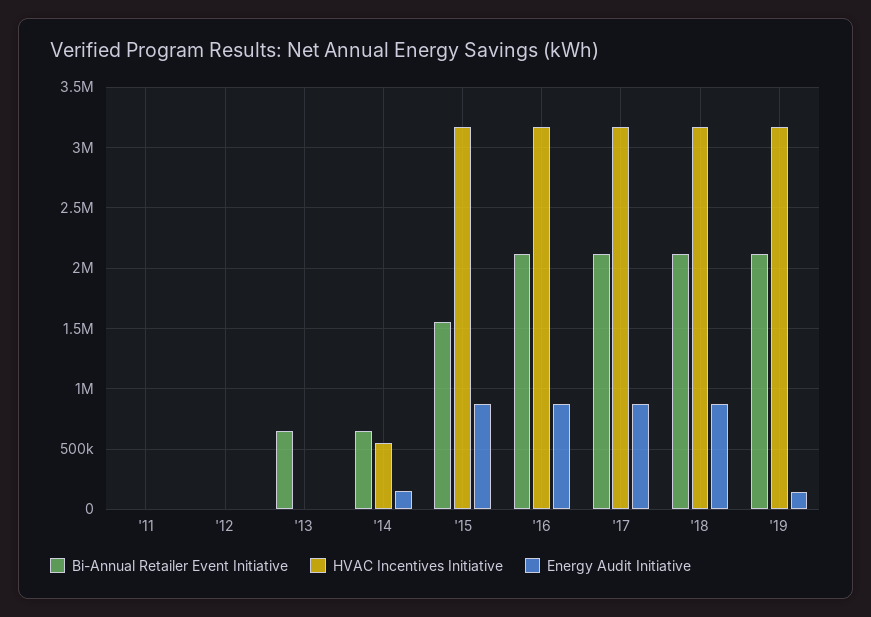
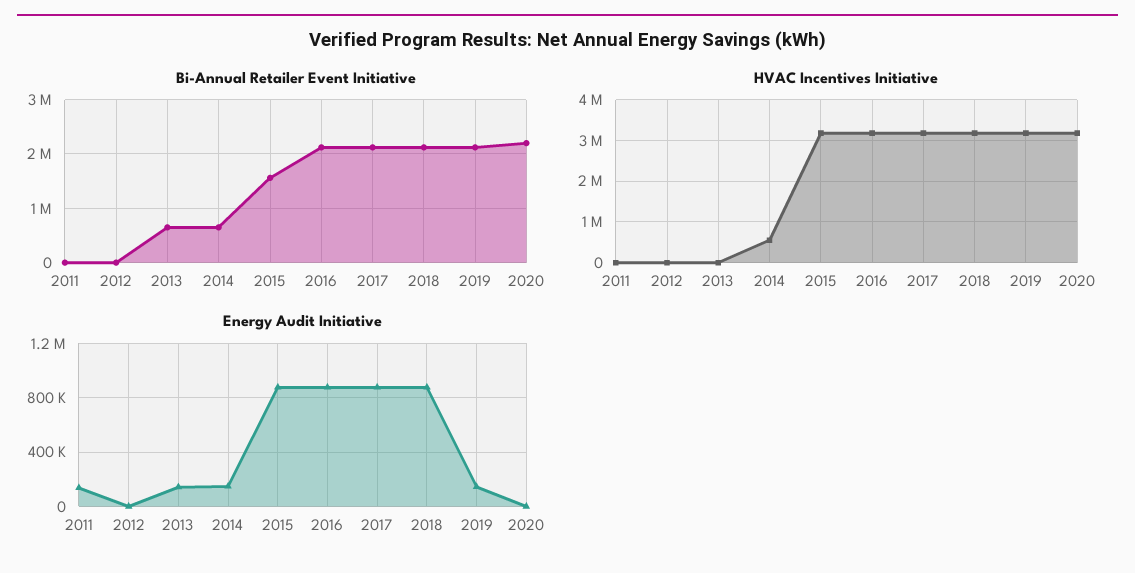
Energy Audit Initiative, '11: 0 -> 150000
Energy Audit Initiative, '13: 0 -> 150000
Bi-Annual Retailer Event Initiative, 2020: none -> 2200000
HVAC Incentives Initiative, 2020: none -> 3200000
Energy Audit Initiative, 2020: none -> 0

